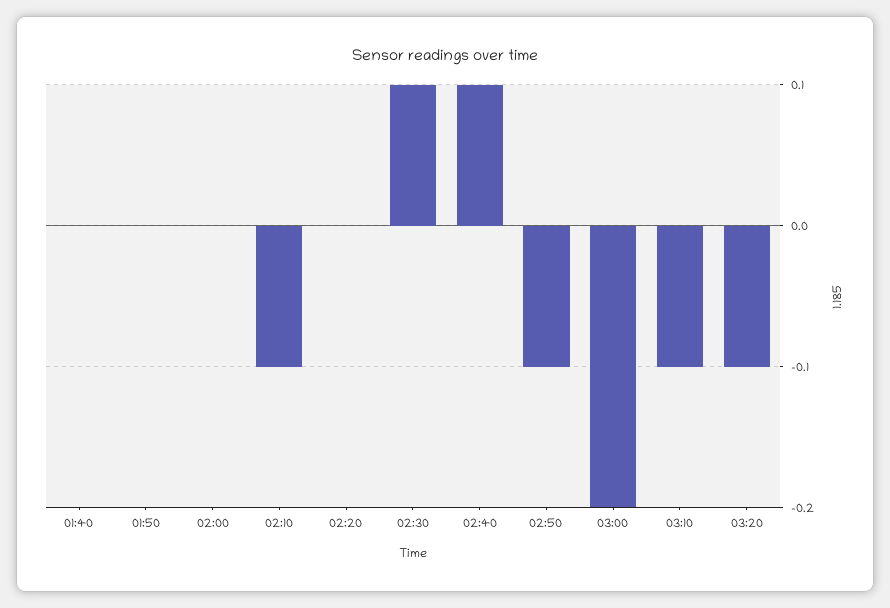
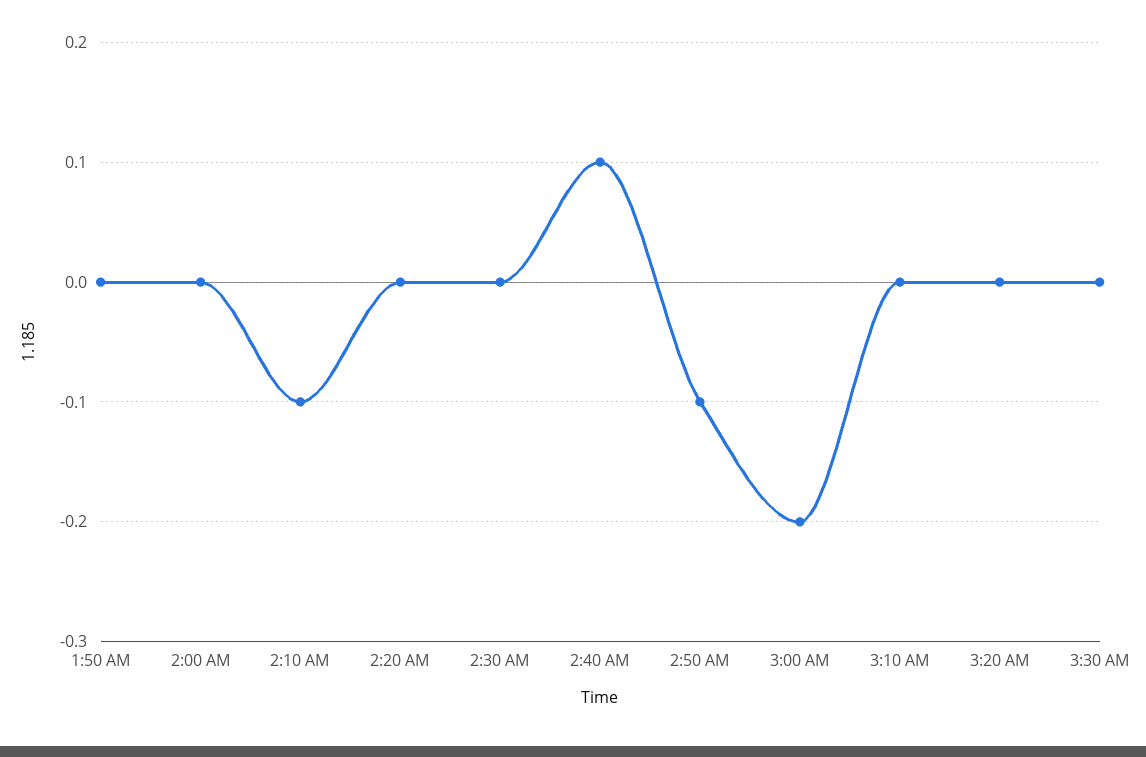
01:40: 0 -> none
02:30: 0.1 -> 0
03:10: -0.1 -> 0
03:20: -0.1 -> 0
3:30 AM: none -> 0

